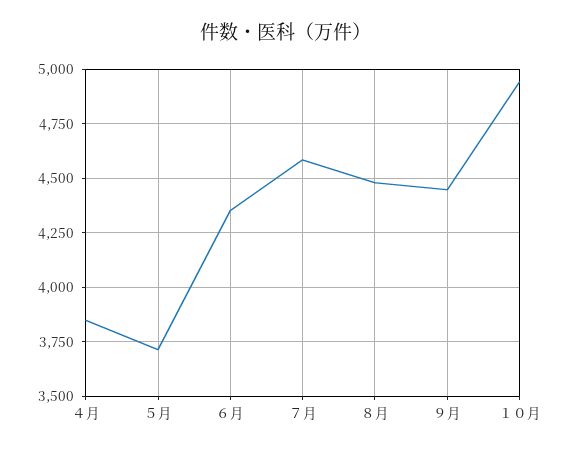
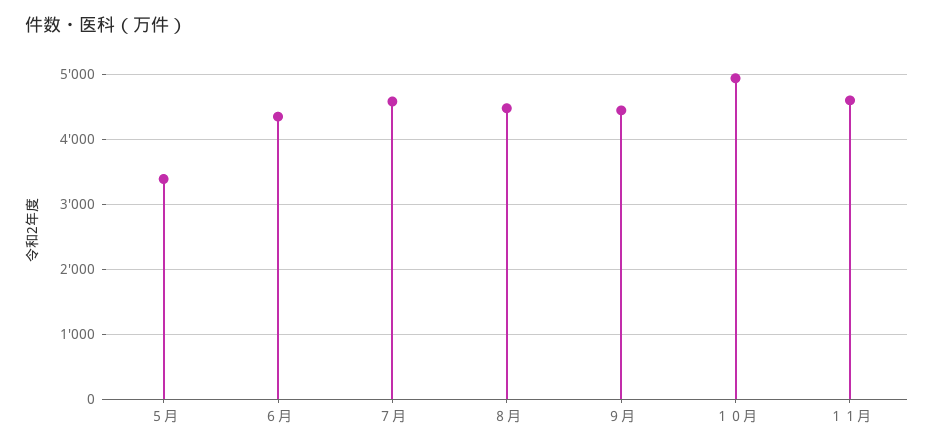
４月: 3850 -> none
５月: 3700 -> 3400
１１月: none -> 4600

